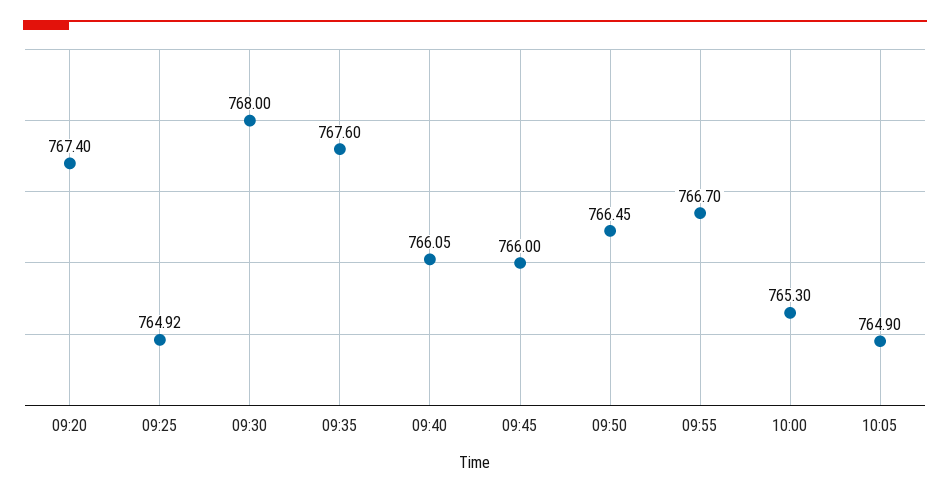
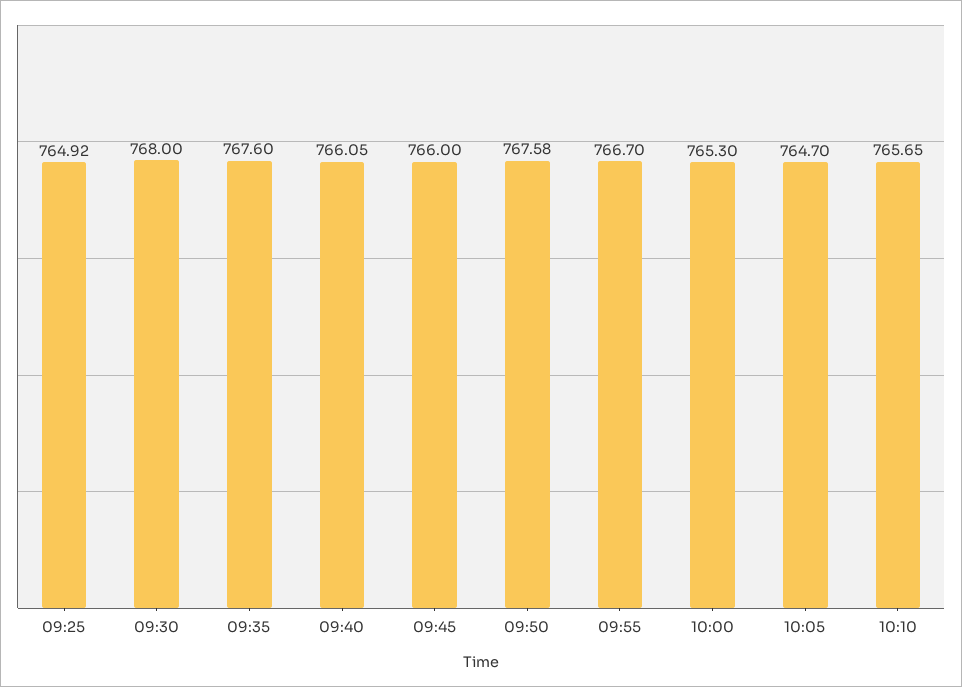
09:20: 767.4 -> none
09:50: 766.45 -> 767.58
10:05: 764.9 -> 764.7
10:10: none -> 765.65

